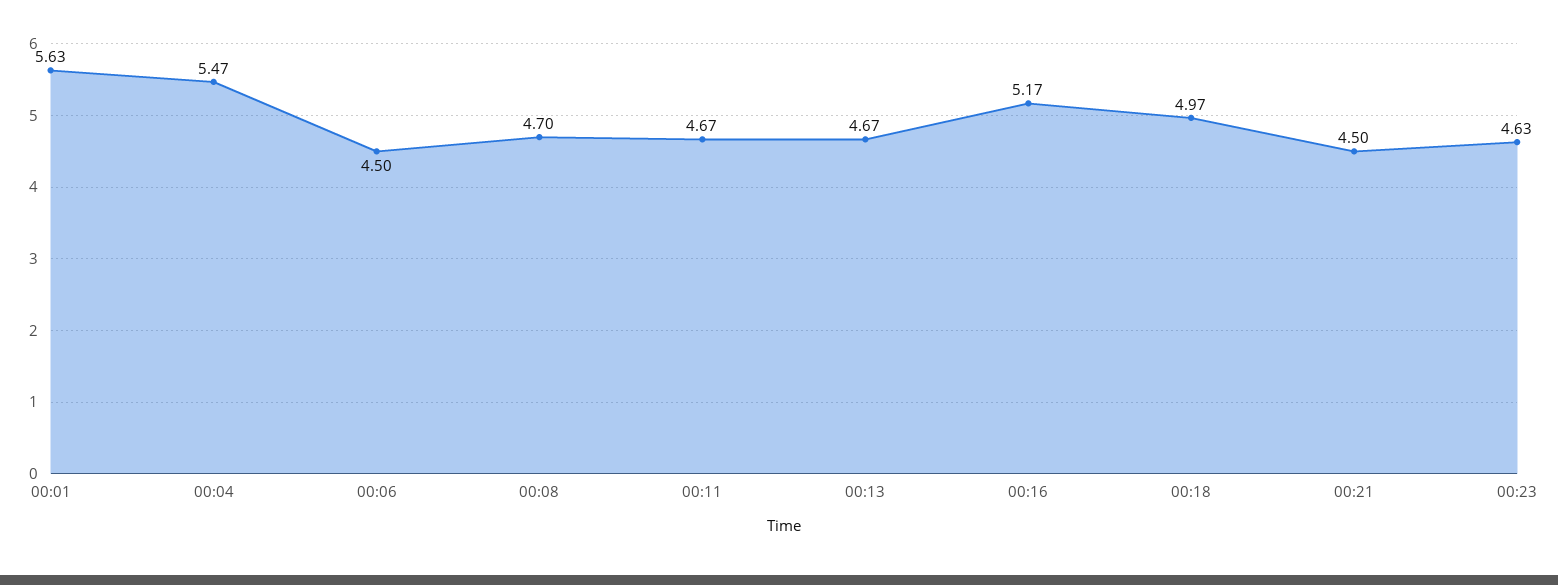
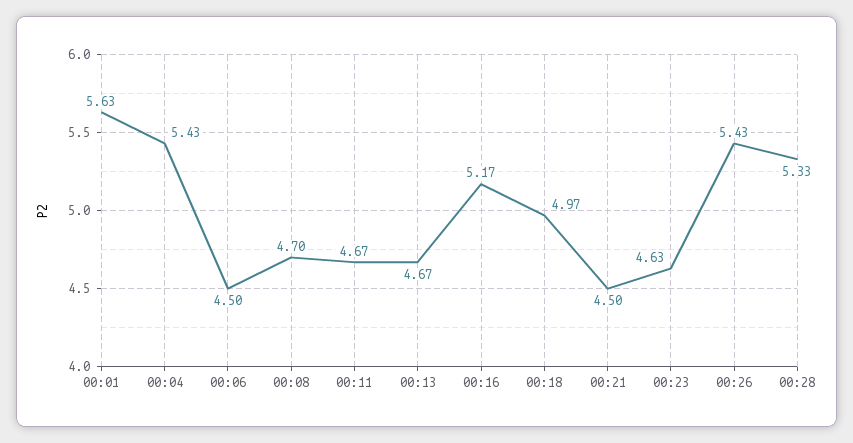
00:04: 5.47 -> 5.43
00:26: none -> 5.43
00:28: none -> 5.33

